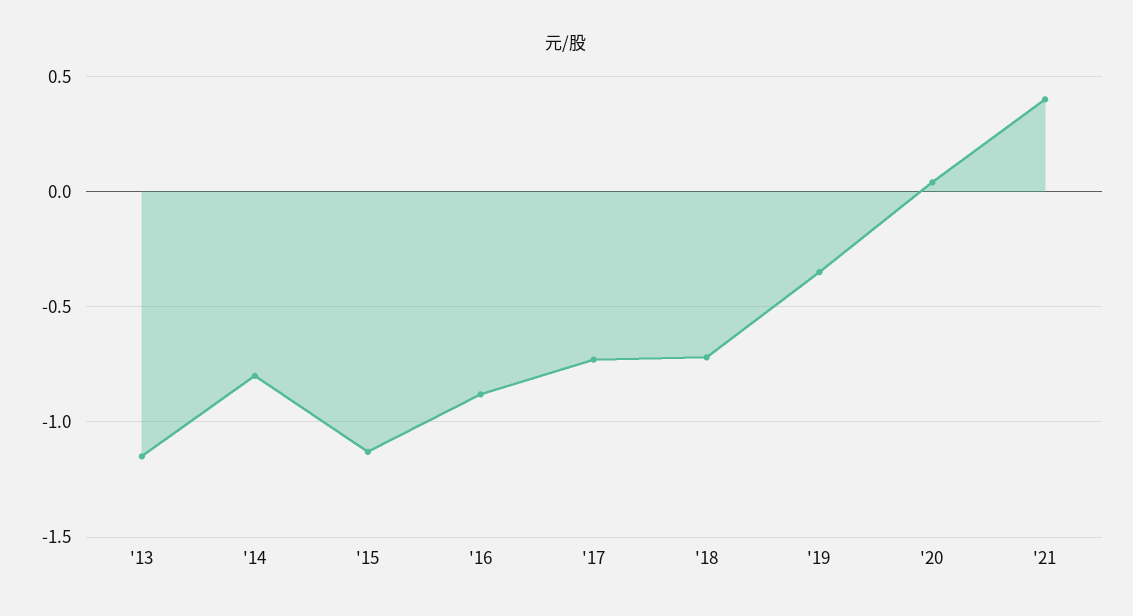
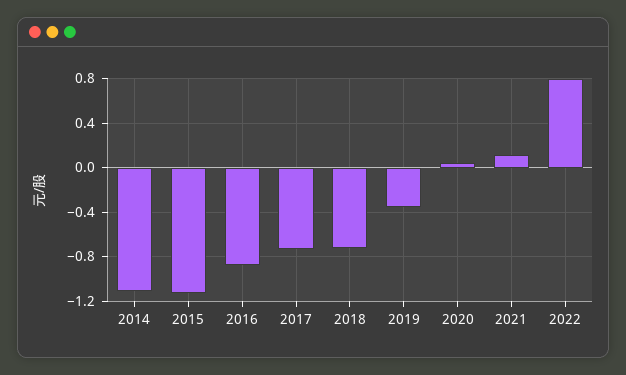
'13: -1.15 -> none
'14: -0.8 -> -1.1
'21: 0.4 -> 0.1
2022: none -> 0.8

